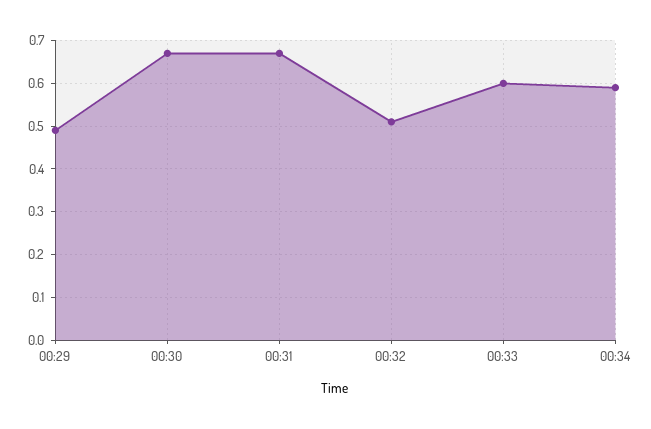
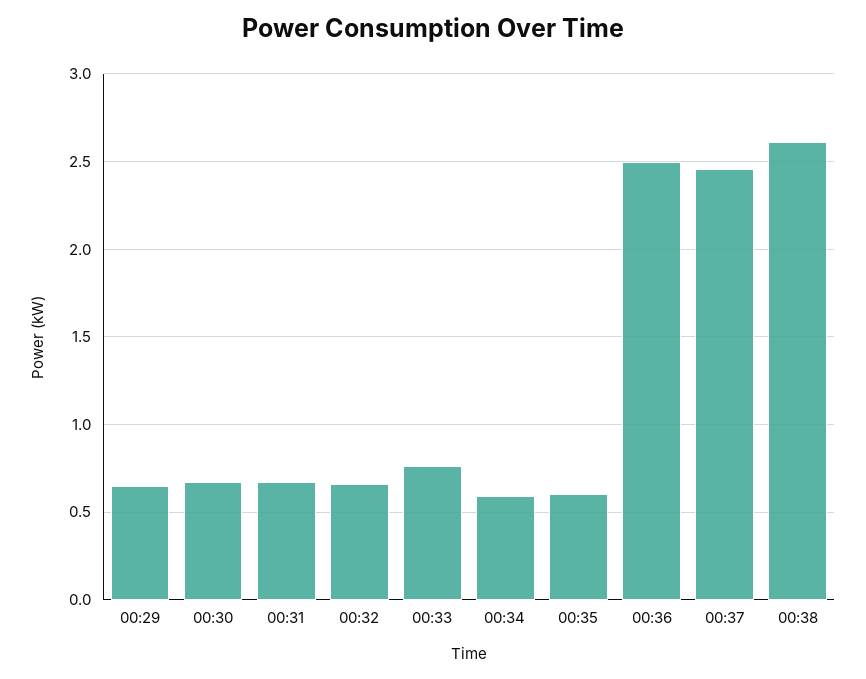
00:29: 0.5 -> 0.65
00:32: 0.5 -> 0.65
00:33: 0.6 -> 0.75
00:35: none -> 0.6
00:36: none -> 2.5
00:37: none -> 2.45
00:38: none -> 2.6

